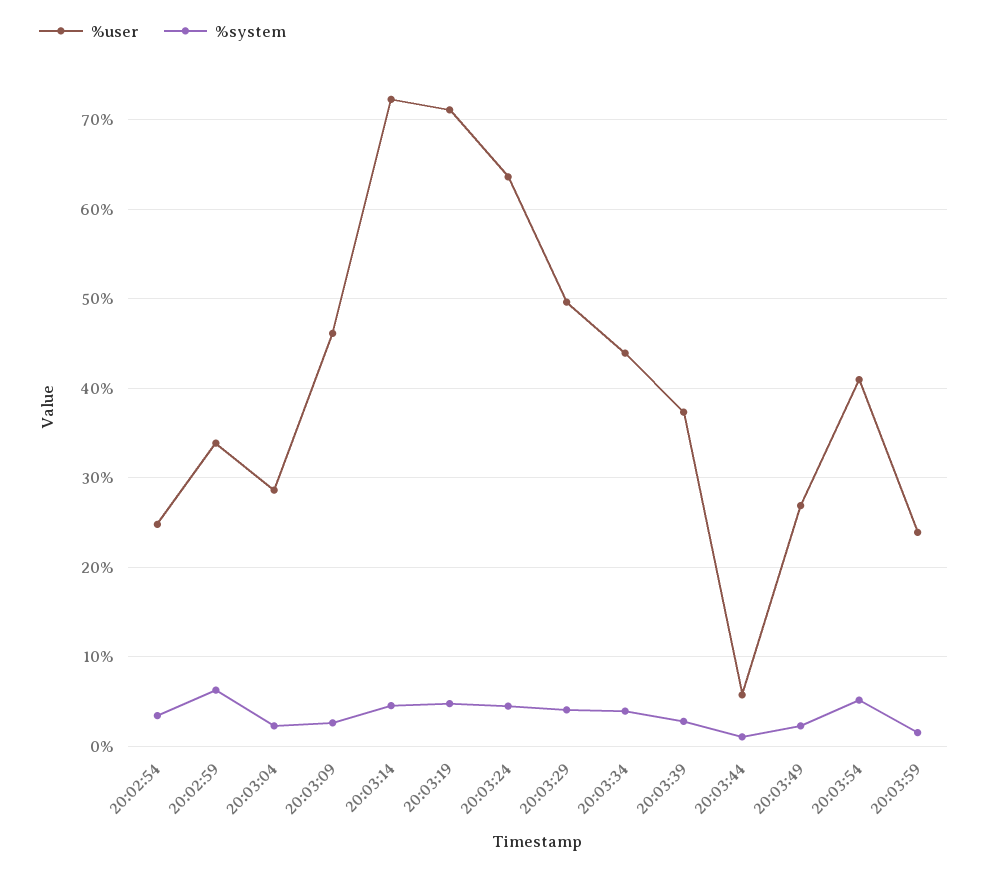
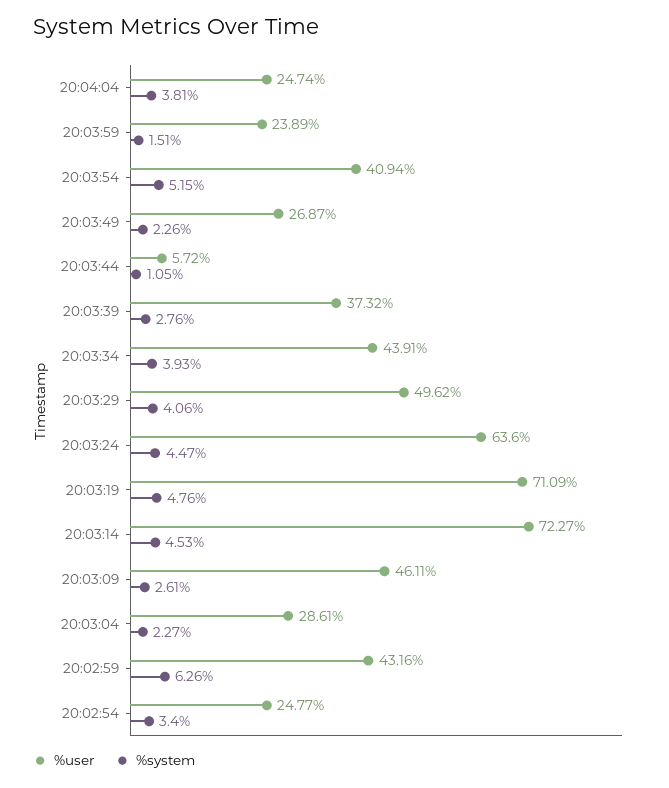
%user, 20:02:59: 34 -> 43.16
%user, 20:04:04: none -> 24.74
%system, 20:04:04: none -> 3.81

